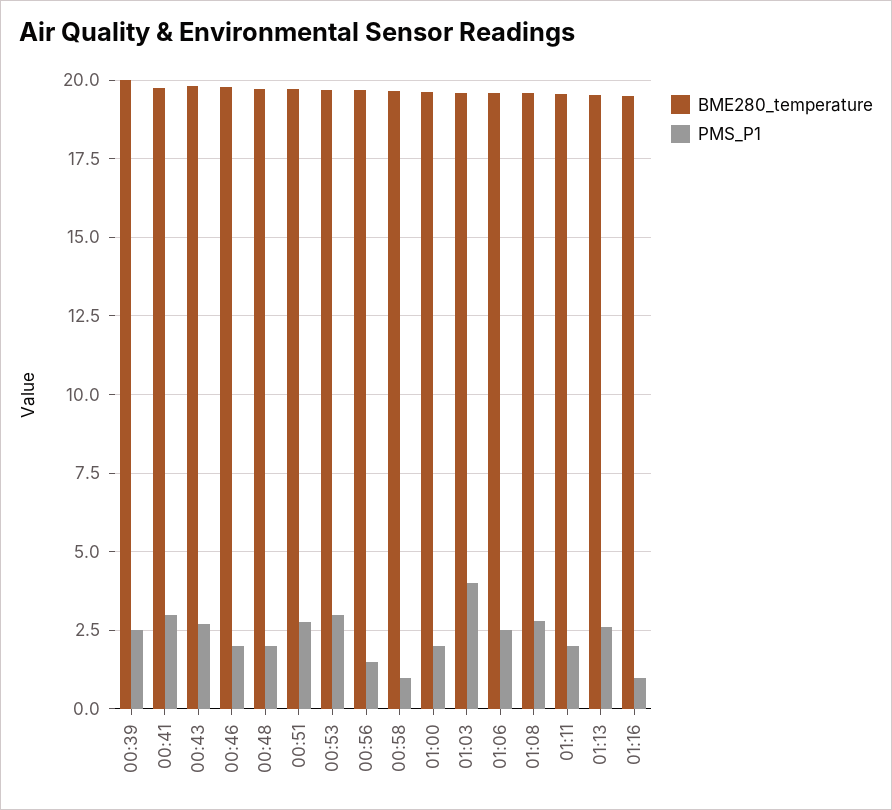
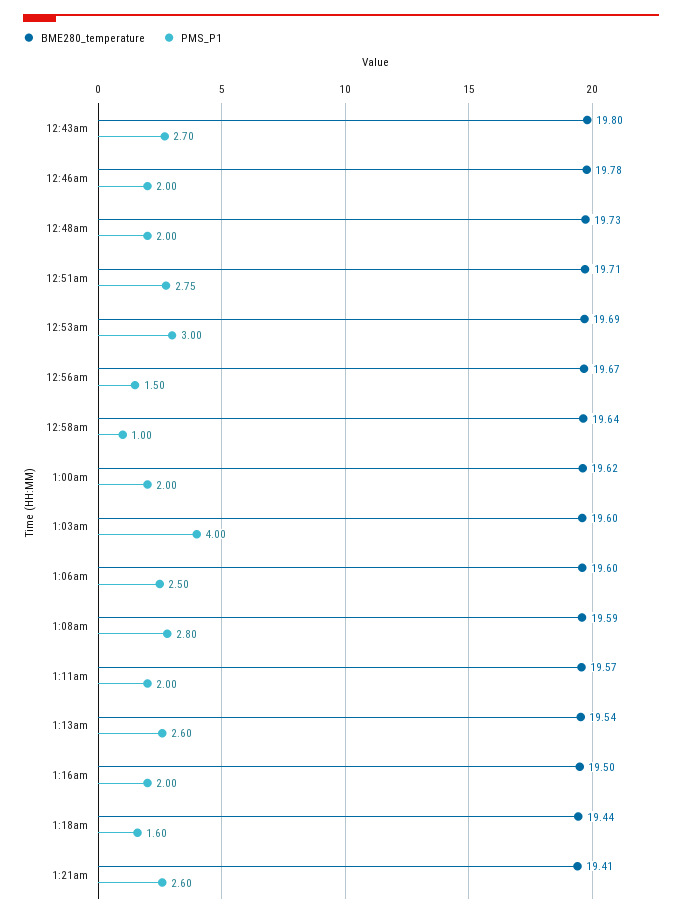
BME280_temperature, 00:39: 20 -> none
PMS_P1, 00:39: 2.5 -> none
BME280_temperature, 00:41: 19.75 -> none
PMS_P1, 00:41: 3 -> none
PMS_P1, 01:16: 1 -> 2
BME280_temperature, 1:18am: none -> 19.44
PMS_P1, 1:18am: none -> 1.6
BME280_temperature, 1:21am: none -> 19.41
PMS_P1, 1:21am: none -> 2.6

